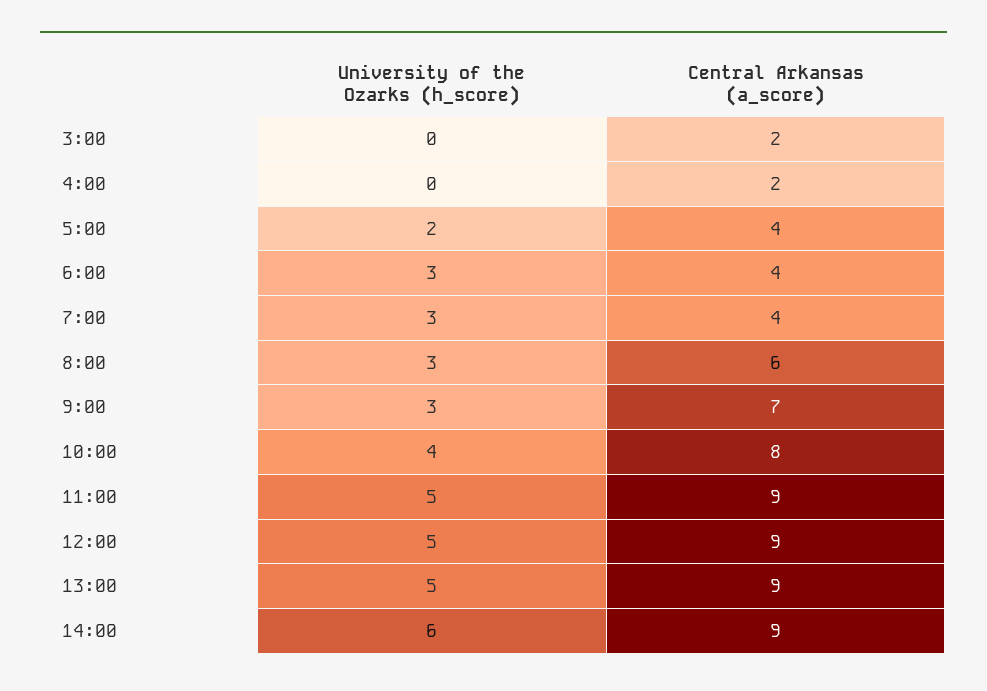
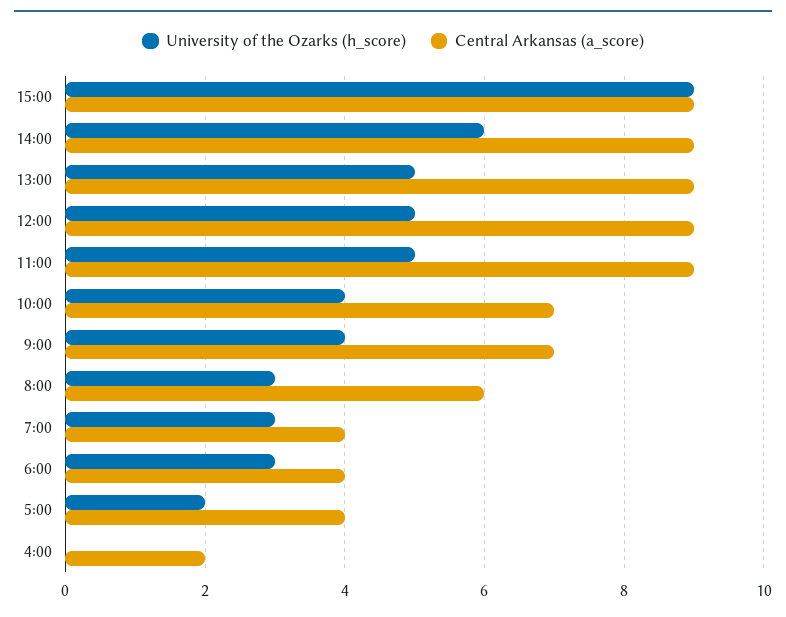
University of the Ozarks (h_score), 3:00: 0 -> none
Central Arkansas (a_score), 3:00: 2 -> none
University of the Ozarks (h_score), 9:00: 3 -> 4
Central Arkansas (a_score), 10:00: 8 -> 7
University of the Ozarks (h_score), 15:00: none -> 9
Central Arkansas (a_score), 15:00: none -> 9

